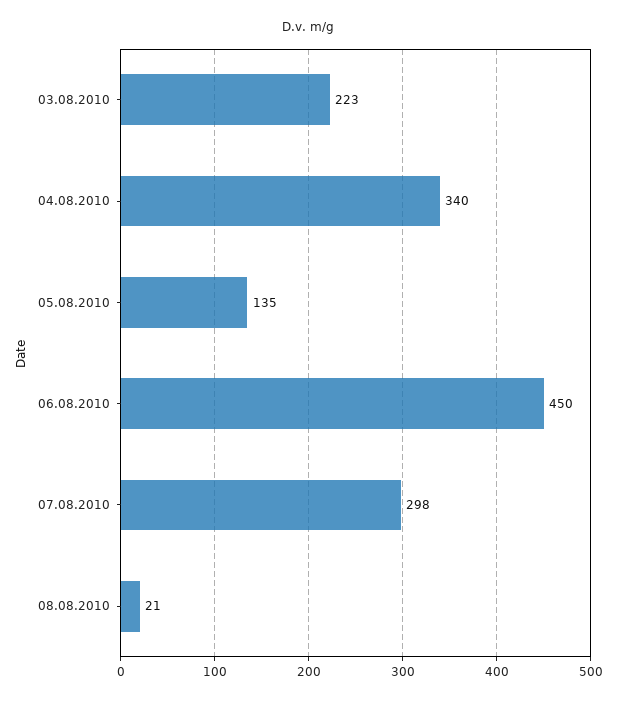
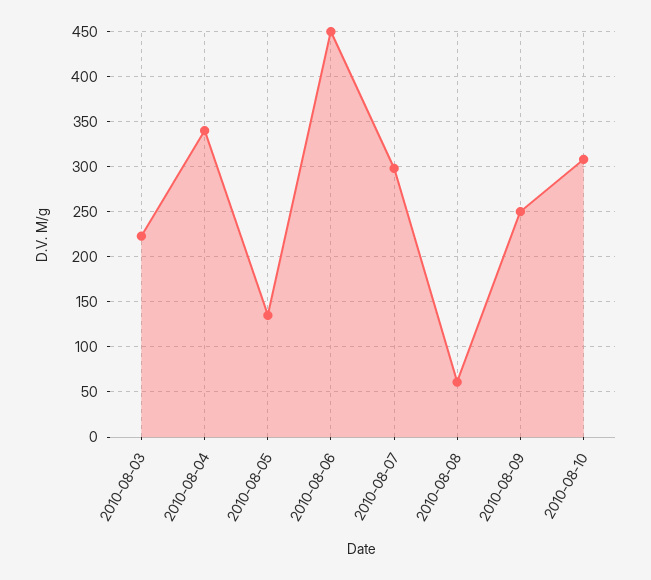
08.08.2010: 21 -> 60
2010-08-09: none -> 250
2010-08-10: none -> 310

